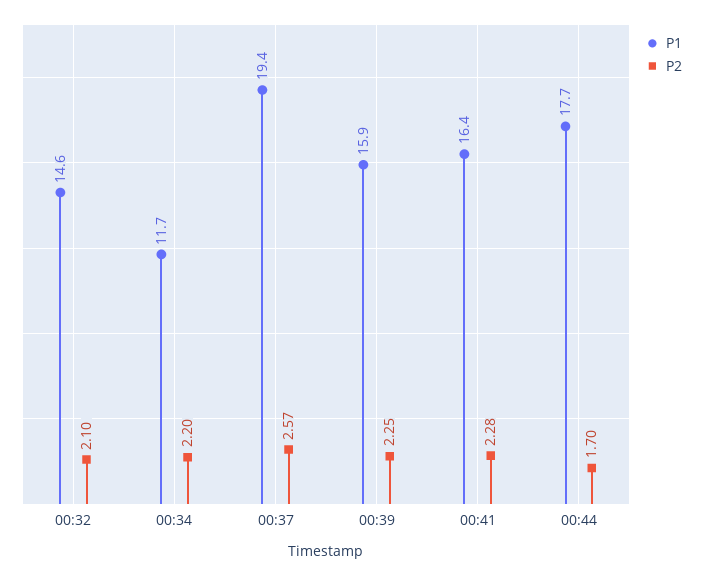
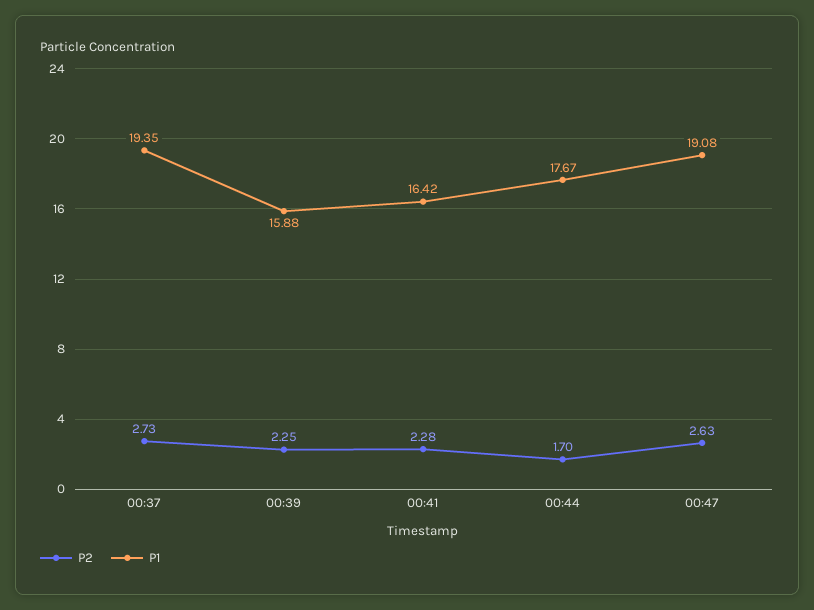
P1, 00:32: 14.6 -> none
P2, 00:32: 2.1 -> none
P1, 00:34: 11.7 -> none
P2, 00:34: 2.2 -> none
P2, 00:37: 2.57 -> 2.73
P2, 00:47: none -> 2.63
P1, 00:47: none -> 19.08

